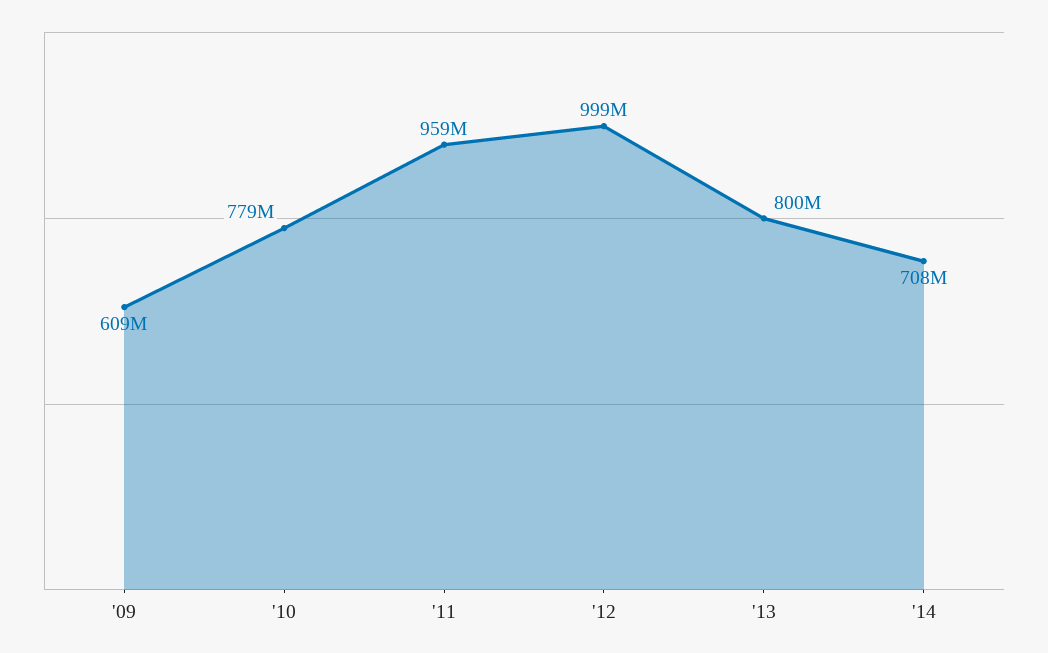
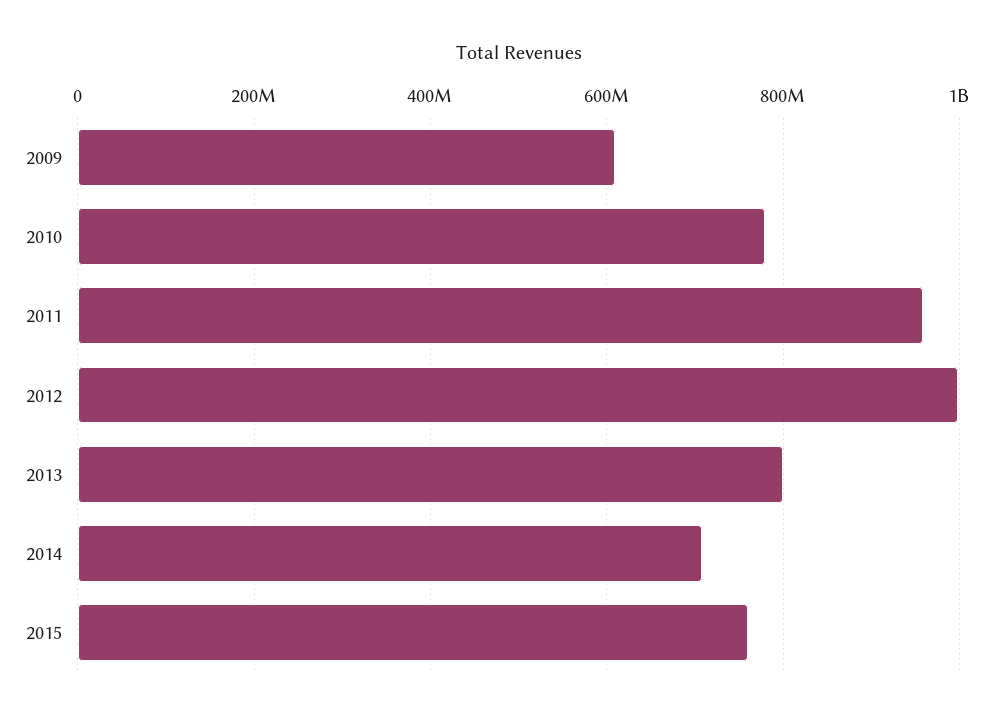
2015: none -> 760000000

